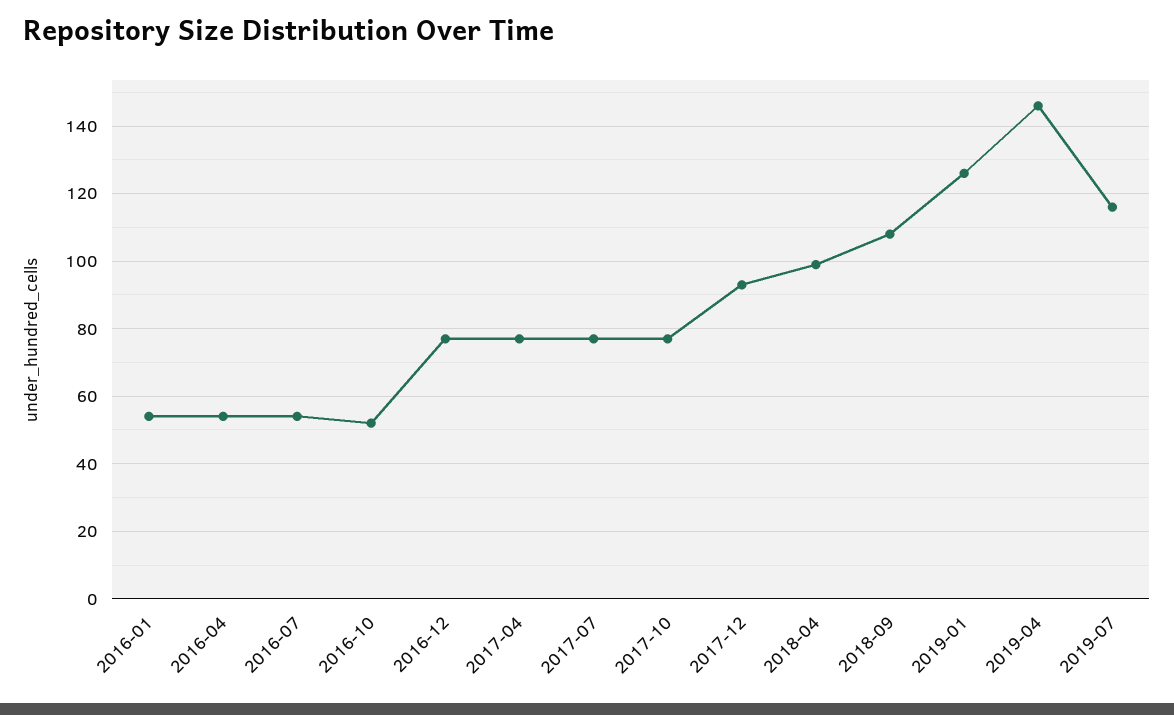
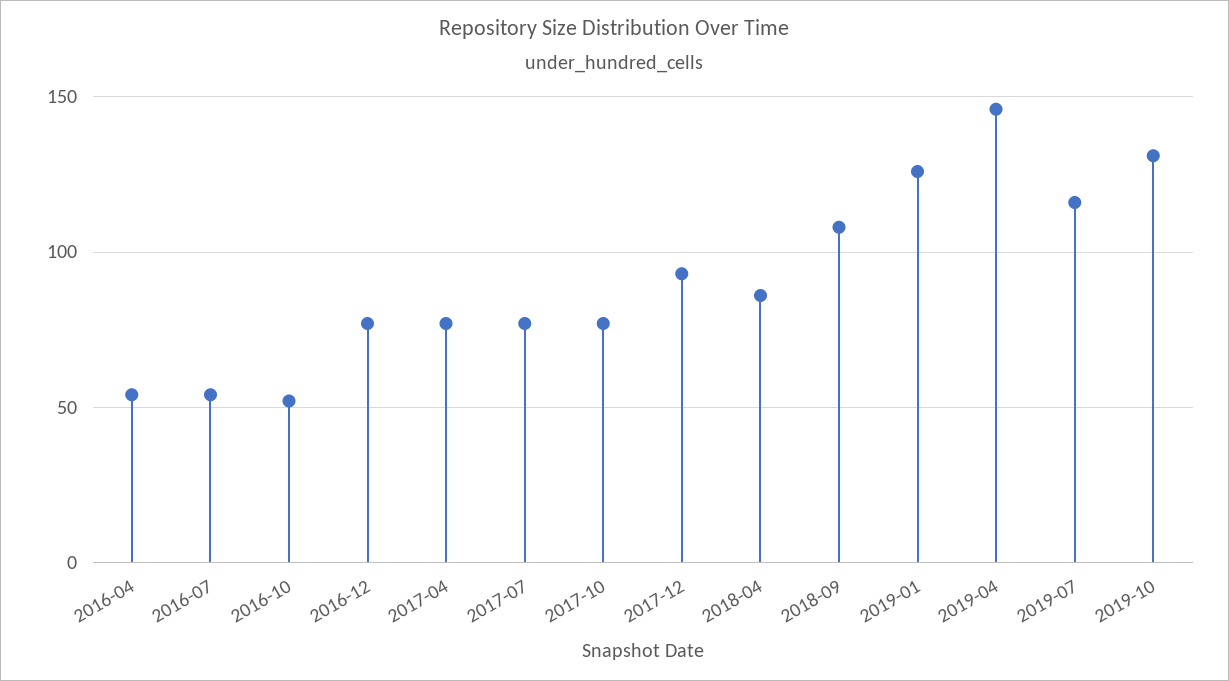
2016-01: 55 -> none
2018-04: 100 -> 85
2019-10: none -> 130

